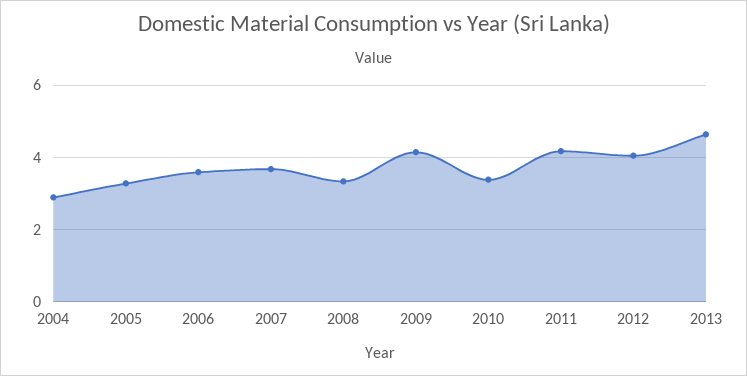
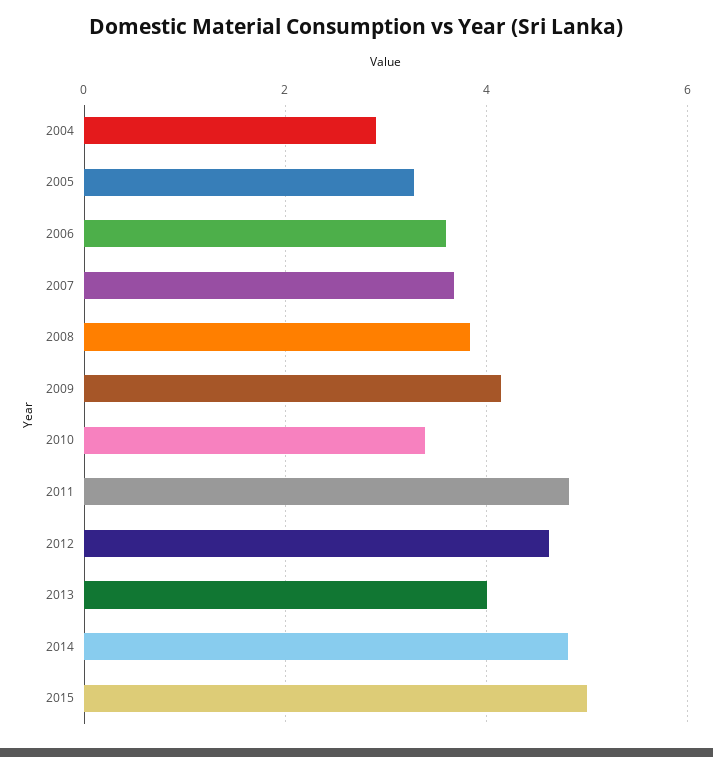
2008: 3.4 -> 3.8
2011: 4.2 -> 4.8
2012: 4 -> 4.6
2013: 4.6 -> 4
2014: none -> 4.8
2015: none -> 5

